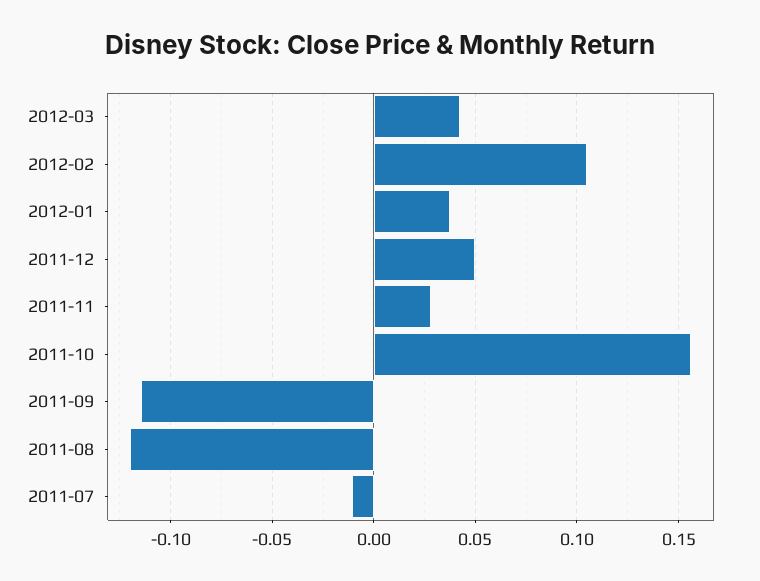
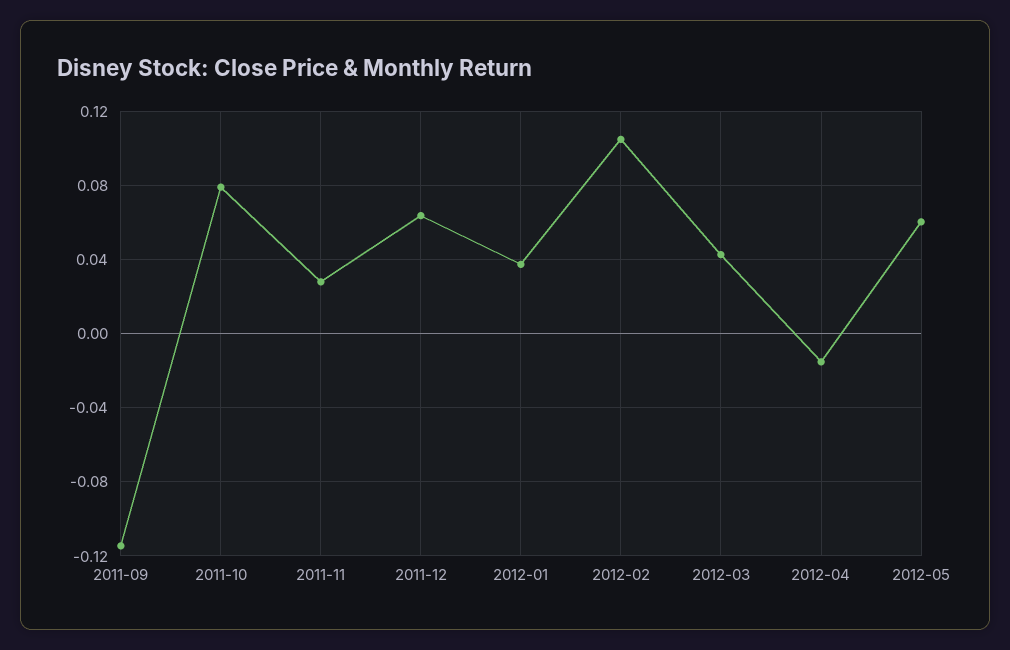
2011-12: 0.05 -> 0.065
2011-10: 0.155 -> 0.08
2011-08: -0.12 -> none
2011-07: -0.01 -> none
2012-04: none -> -0.015
2012-05: none -> 0.06

